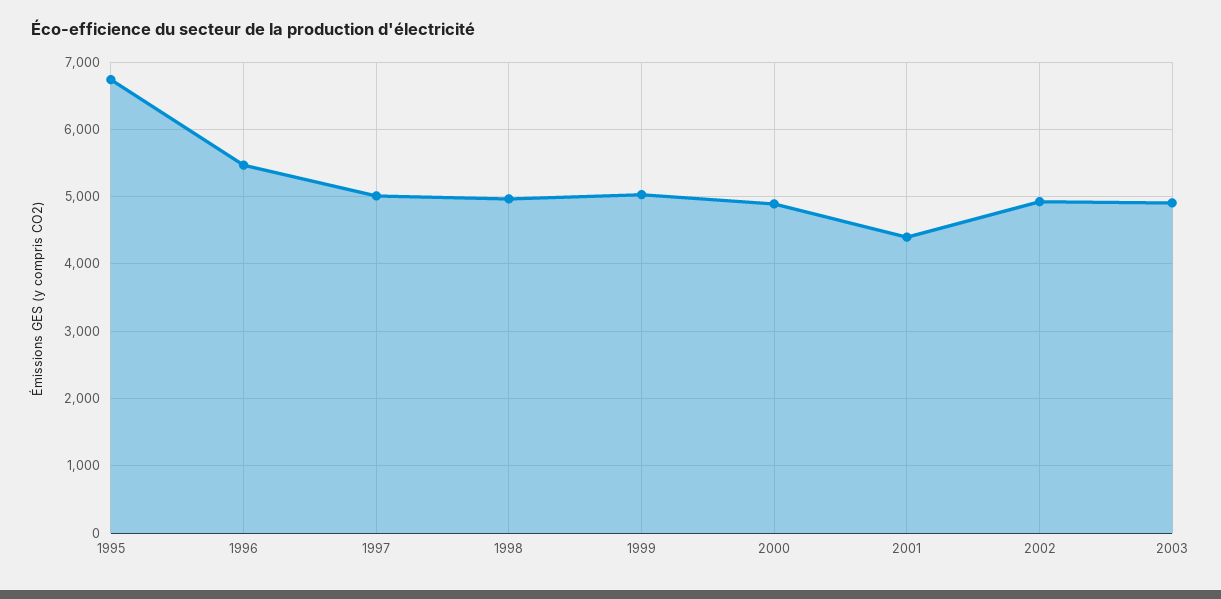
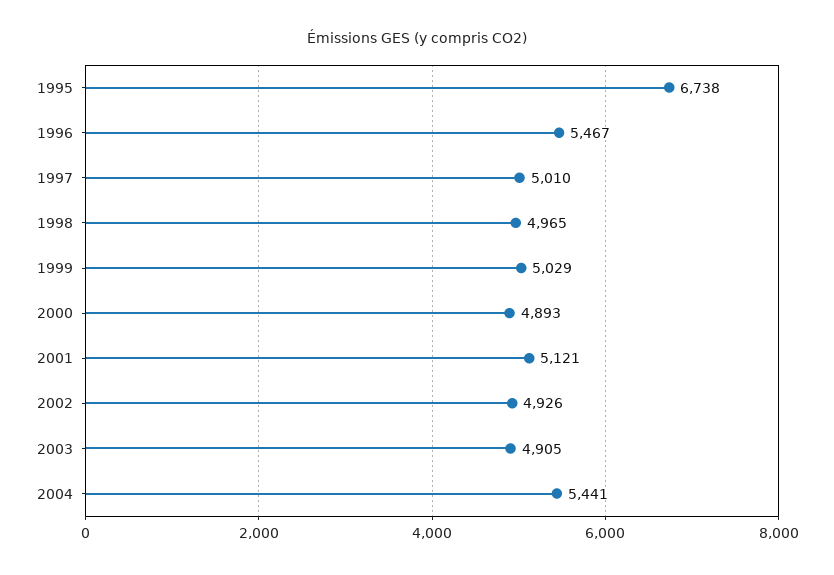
2001: 4400 -> 5121
2004: none -> 5441

